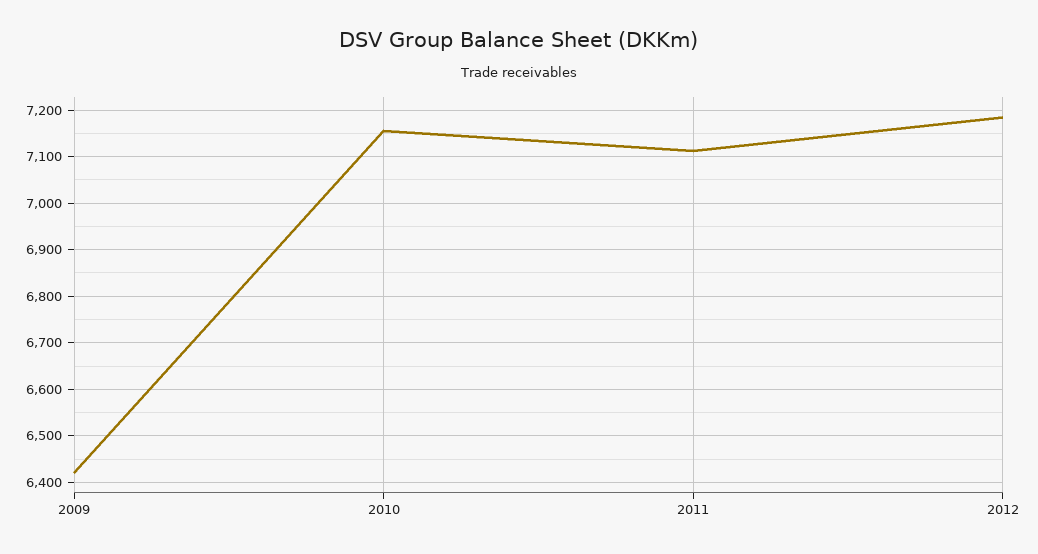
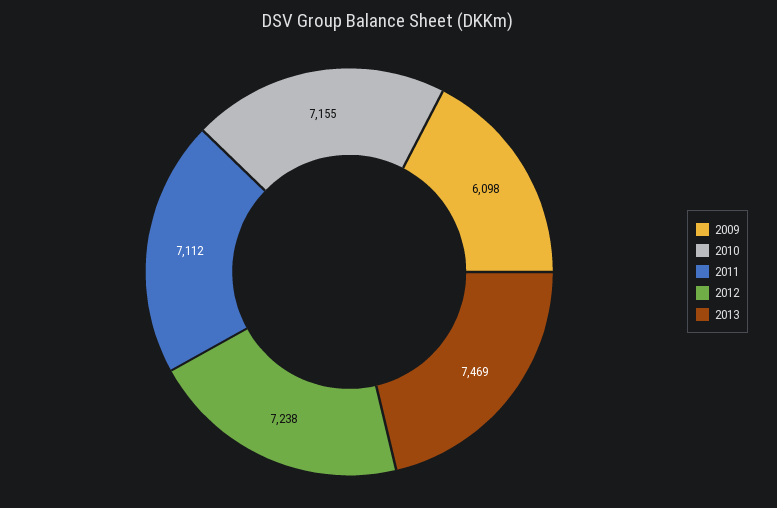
2009: 6420 -> 6098
2012: 7180 -> 7238
2013: none -> 7469

